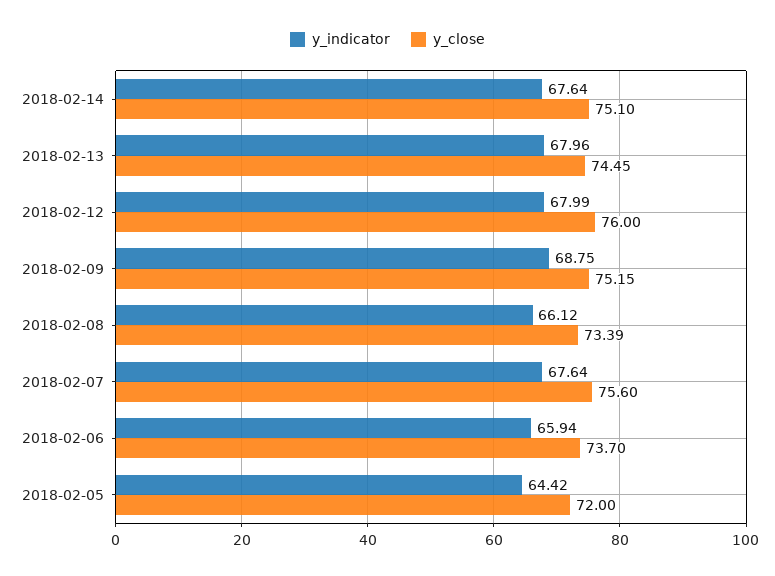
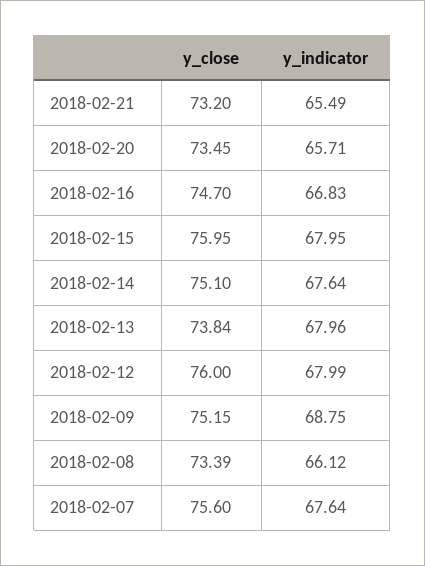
y_close, 2018-02-13: 74.45 -> 73.84
y_indicator, 2018-02-06: 65.94 -> none
y_close, 2018-02-06: 73.7 -> none
y_indicator, 2018-02-05: 64.42 -> none
y_close, 2018-02-05: 72 -> none
y_close, 2018-02-21: none -> 73.2
y_indicator, 2018-02-21: none -> 65.49
y_close, 2018-02-20: none -> 73.45
y_indicator, 2018-02-20: none -> 65.71
y_close, 2018-02-16: none -> 74.7
y_indicator, 2018-02-16: none -> 66.83
y_close, 2018-02-15: none -> 75.95
y_indicator, 2018-02-15: none -> 67.95

